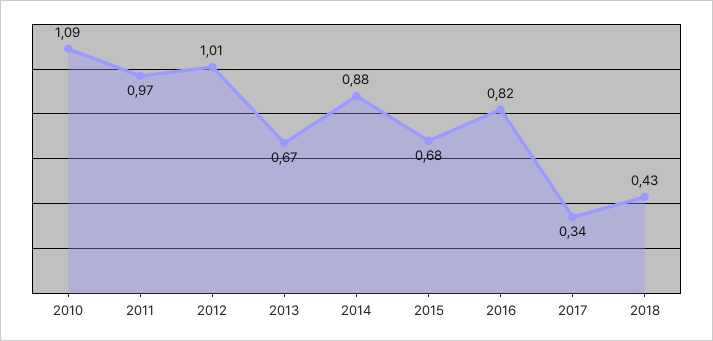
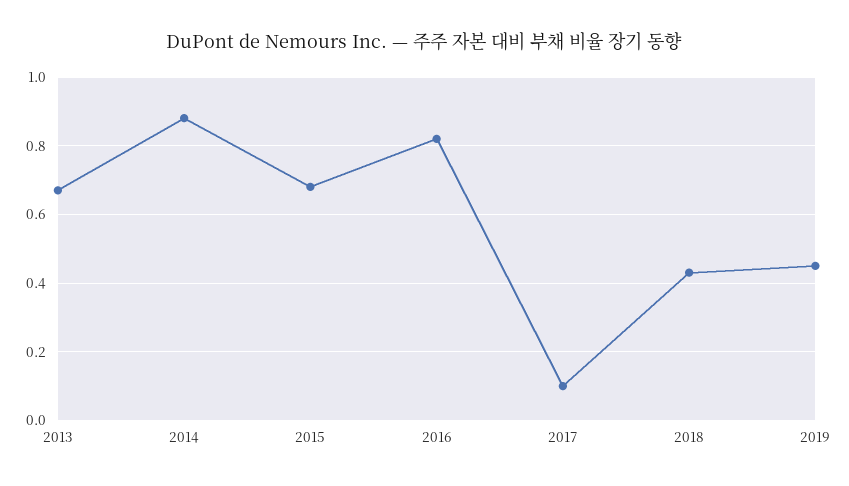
2010: 1.09 -> none
2011: 0.97 -> none
2012: 1.01 -> none
2017: 0.34 -> 0.1
2019: none -> 0.45

